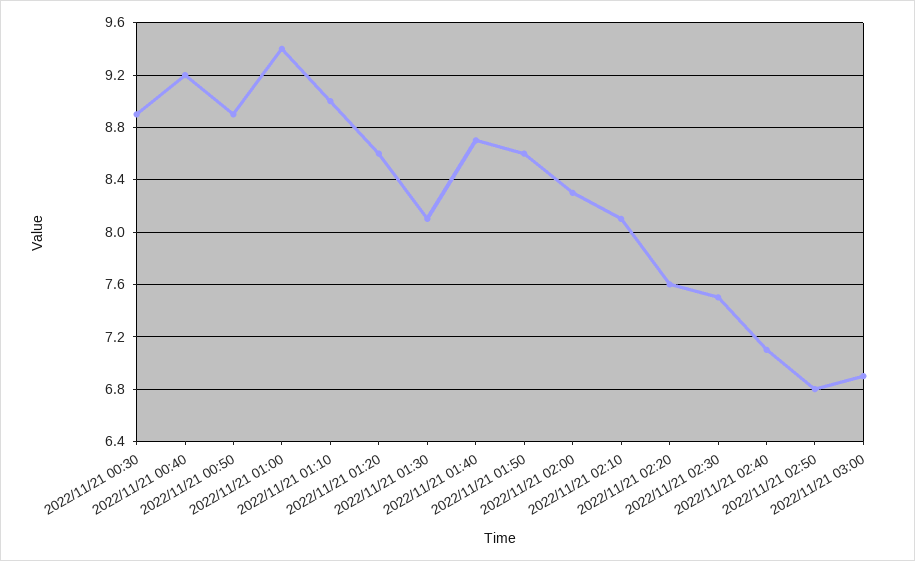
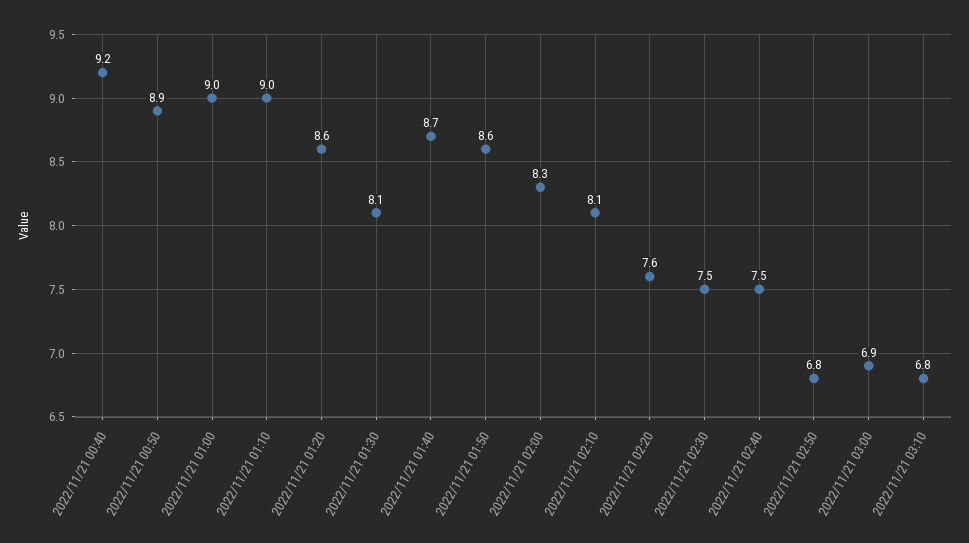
2022/11/21 00:30: 8.9 -> none
2022/11/21 01:00: 9.4 -> 9
2022/11/21 02:40: 7.1 -> 7.5
2022/11/21 03:10: none -> 6.8

